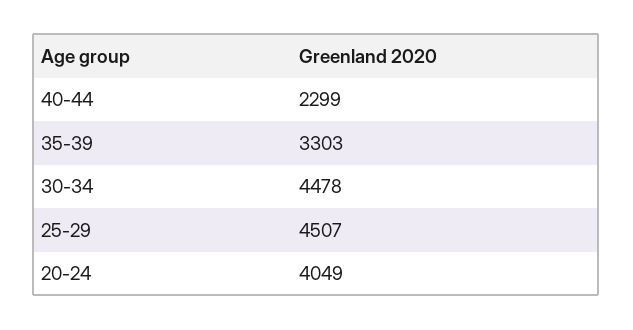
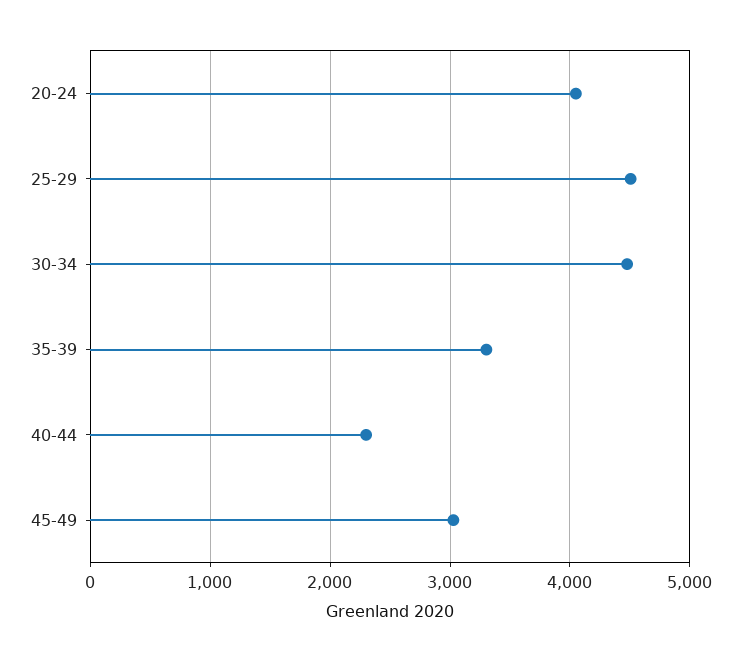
45-49: none -> 3000

